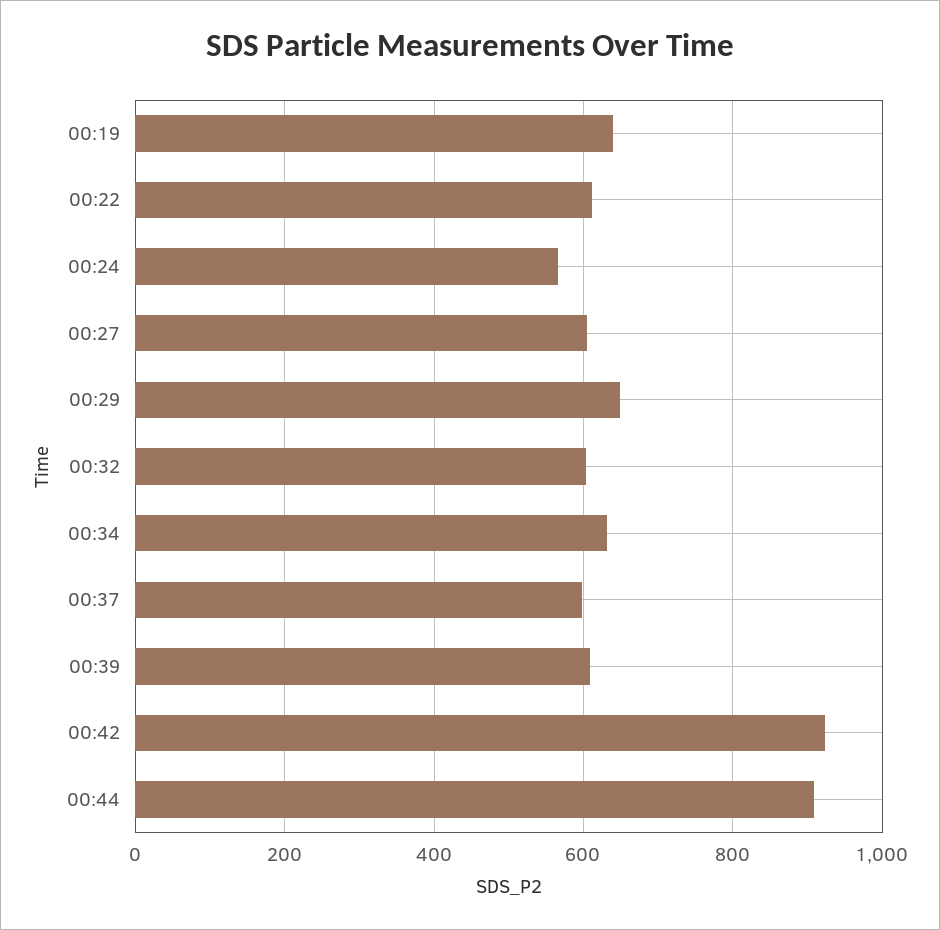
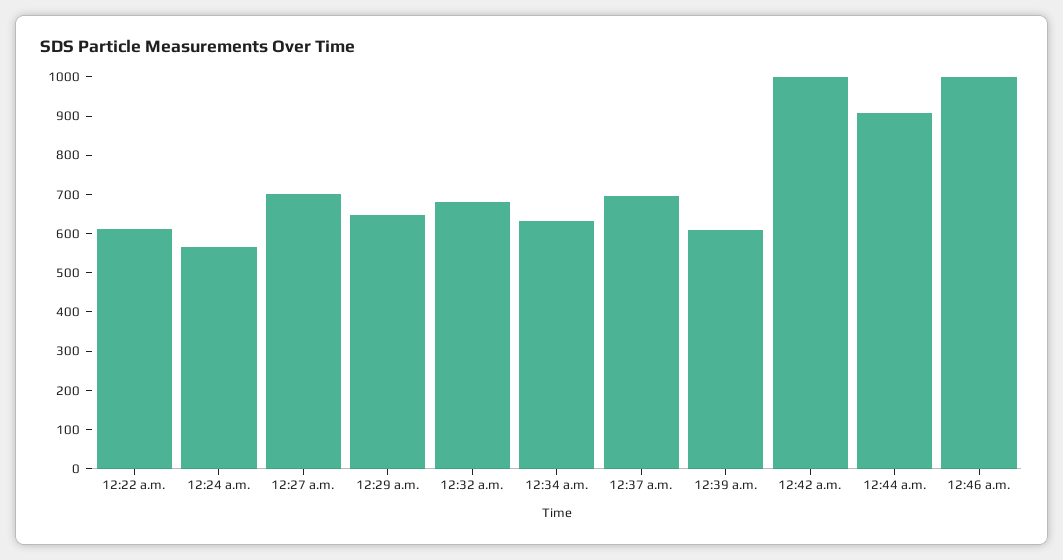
00:19: 640 -> none
00:27: 600 -> 700
00:32: 600 -> 675
00:37: 600 -> 700
00:42: 920 -> 1000
12:46 a.m.: none -> 1000

